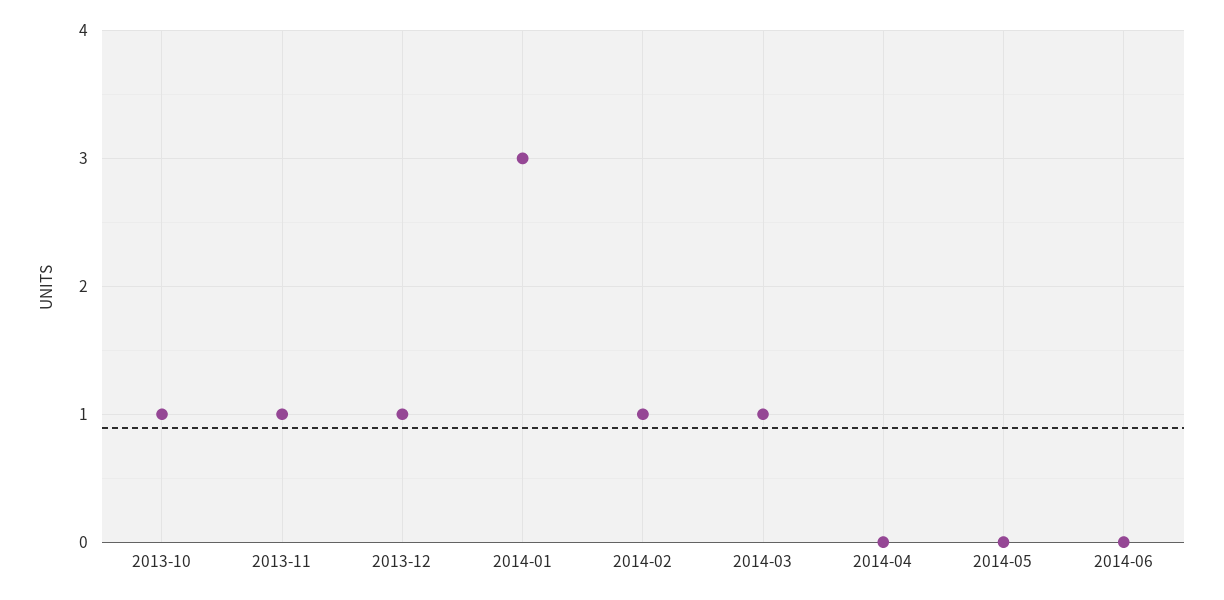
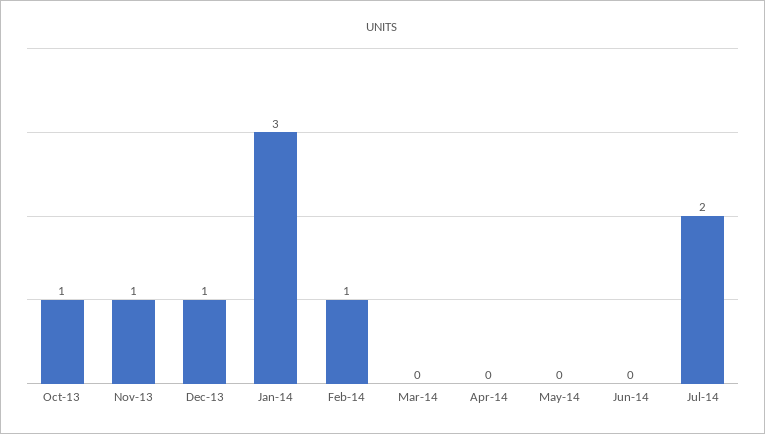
2014-03: 1 -> 0
Jul-14: none -> 2

